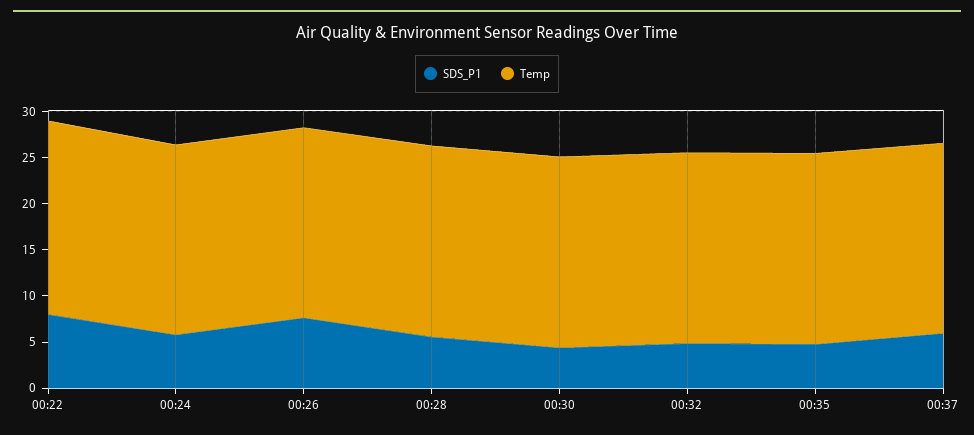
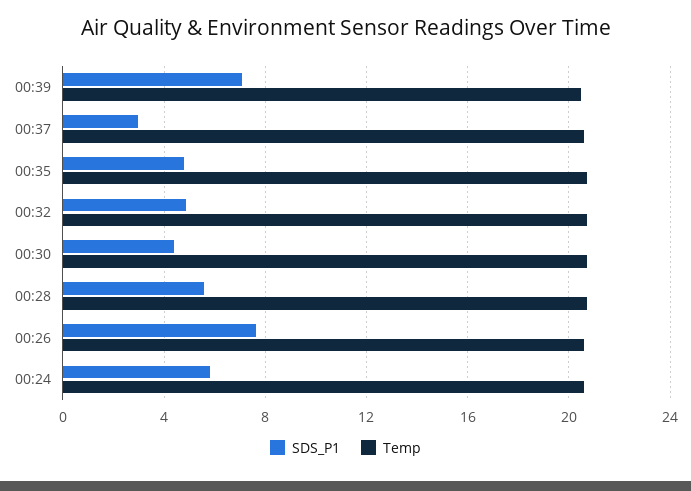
SDS_P1, 00:22: 8 -> none
Temp, 00:22: 21 -> none
SDS_P1, 00:37: 6 -> 3
SDS_P1, 00:39: none -> 7
Temp, 00:39: none -> 20.5

